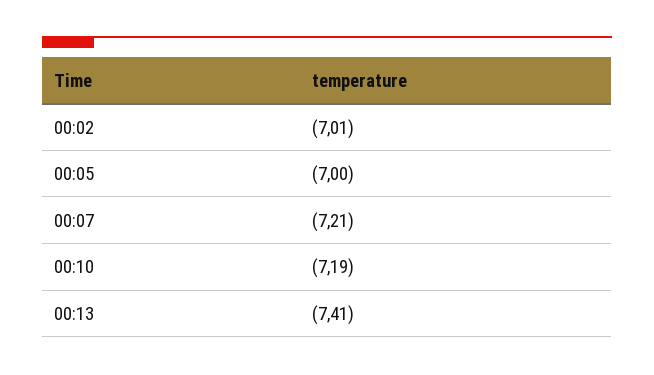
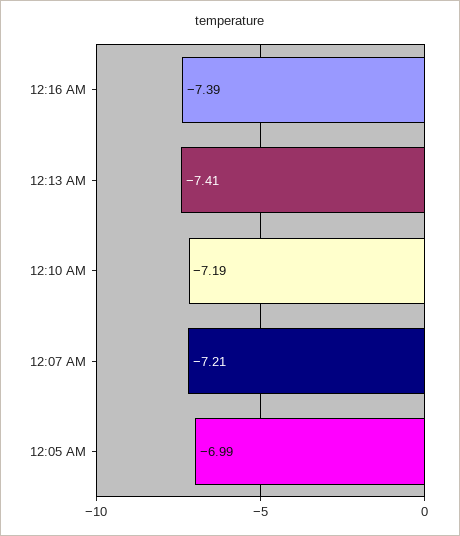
00:02: -7.01 -> none
00:05: -7 -> -6.99
12:16 AM: none -> -7.39

